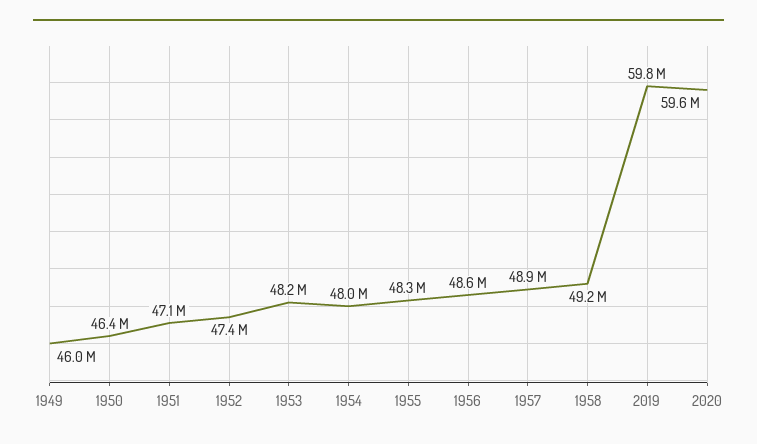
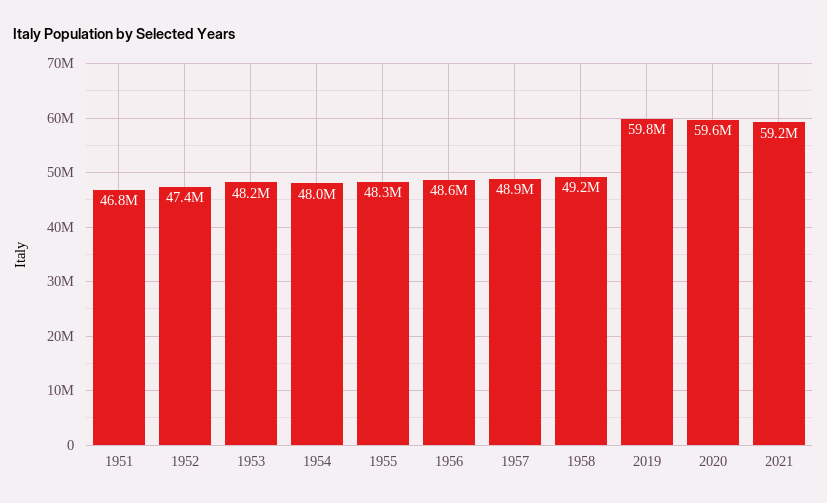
1949: 46000000 -> none
1950: 46400000 -> none
1951: 47100000 -> 46800000
2021: none -> 59200000

